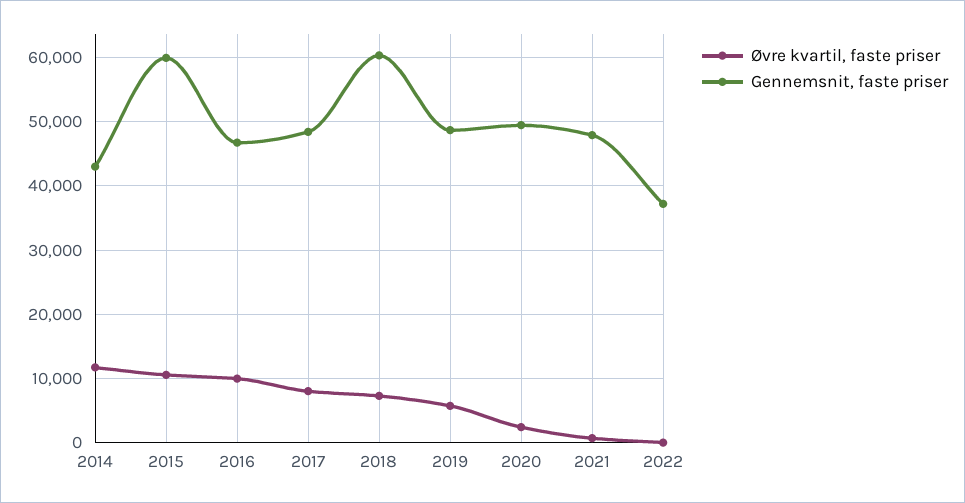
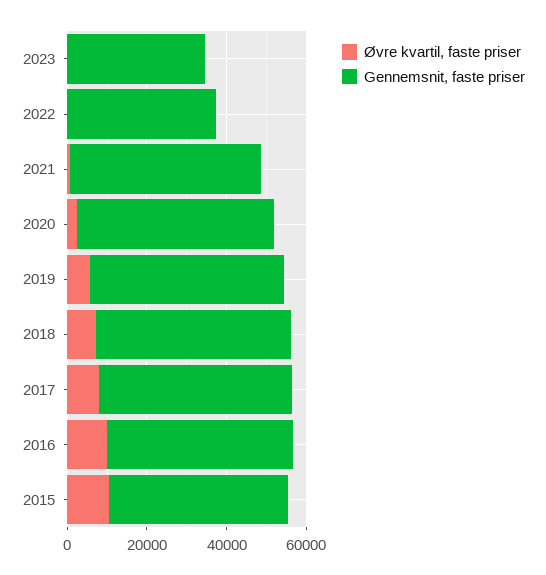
Øvre kvartil, faste priser, 2014: 12000 -> none
Gennemsnit, faste priser, 2014: 43000 -> none
Gennemsnit, faste priser, 2015: 60000 -> 45000
Gennemsnit, faste priser, 2018: 60000 -> 50000
Øvre kvartil, faste priser, 2023: none -> 0
Gennemsnit, faste priser, 2023: none -> 35000

